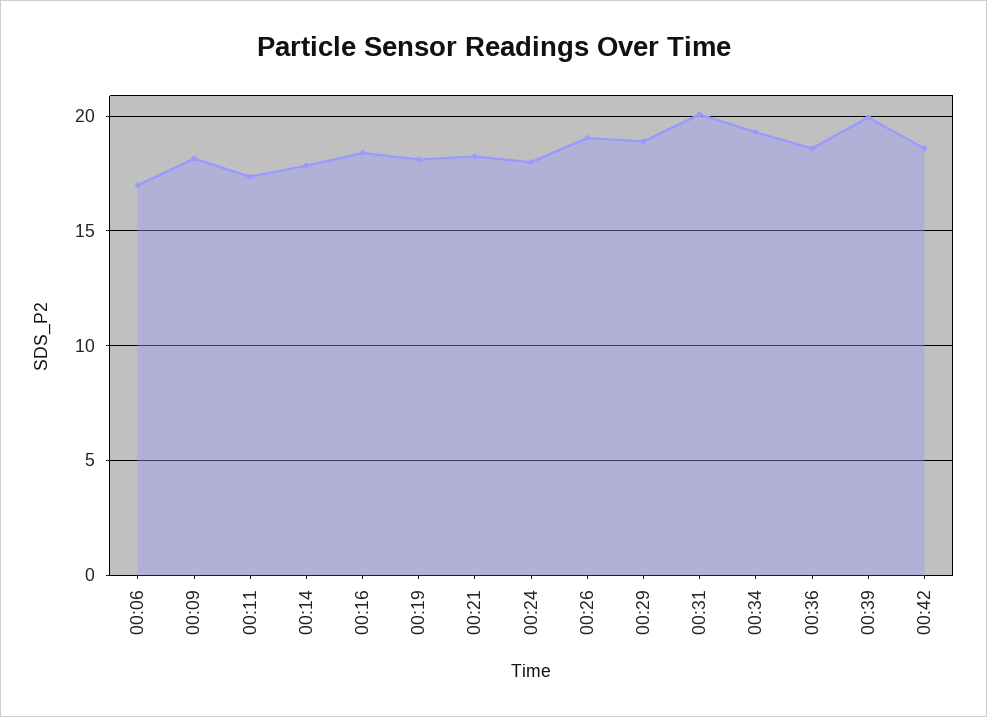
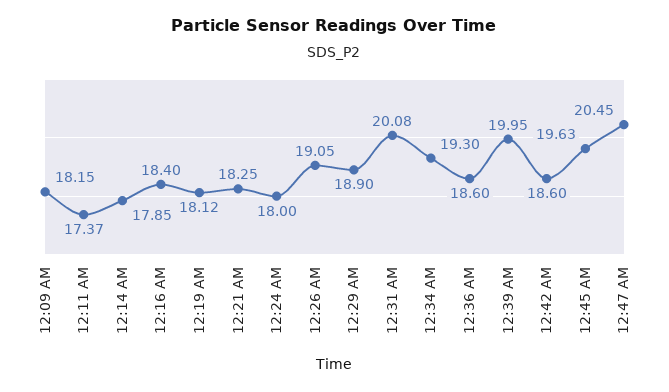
00:06: 17 -> none
12:45 AM: none -> 19.63
12:47 AM: none -> 20.45

